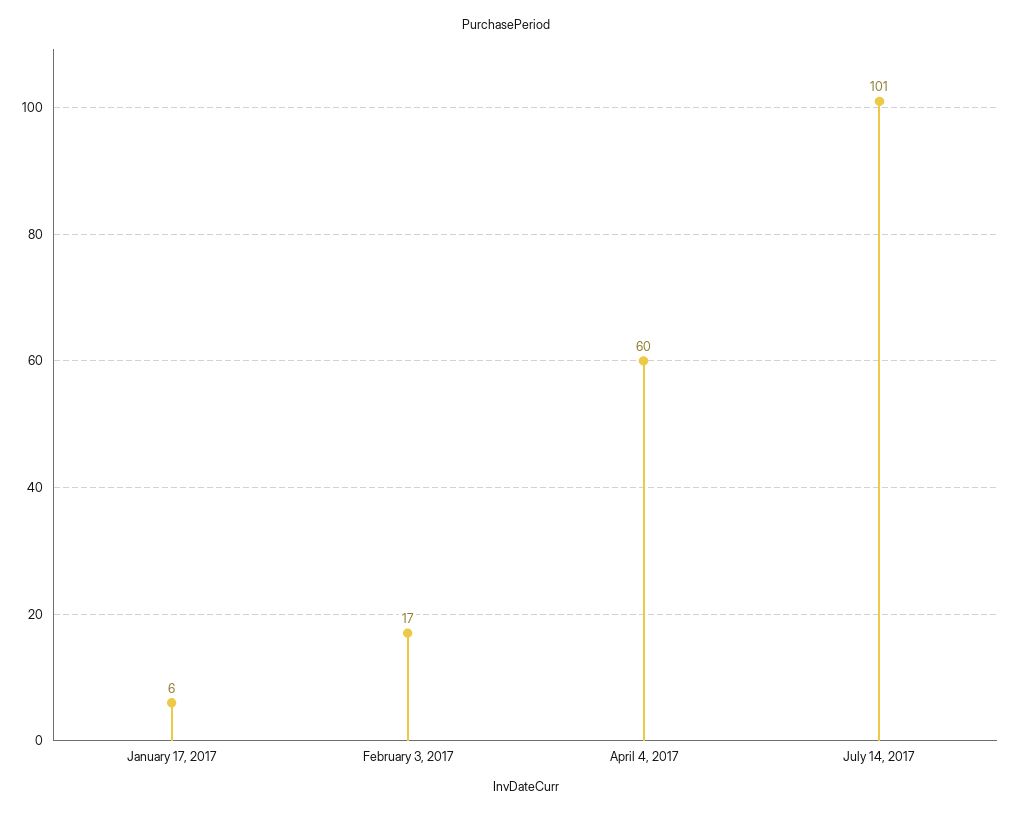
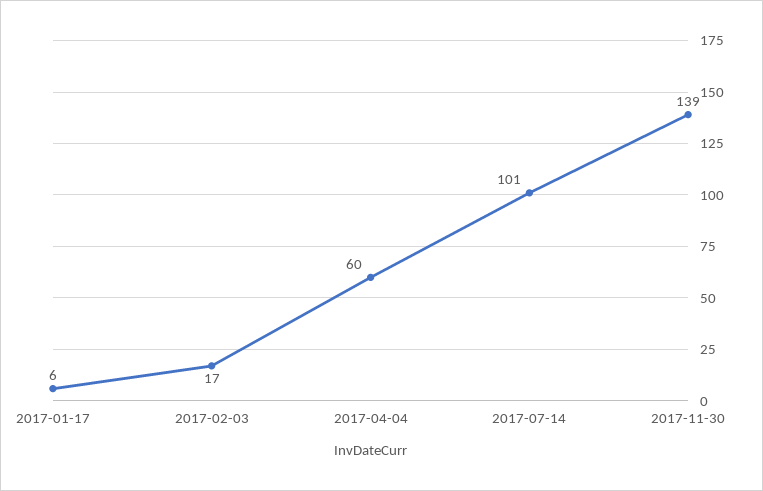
2017-11-30: none -> 139

